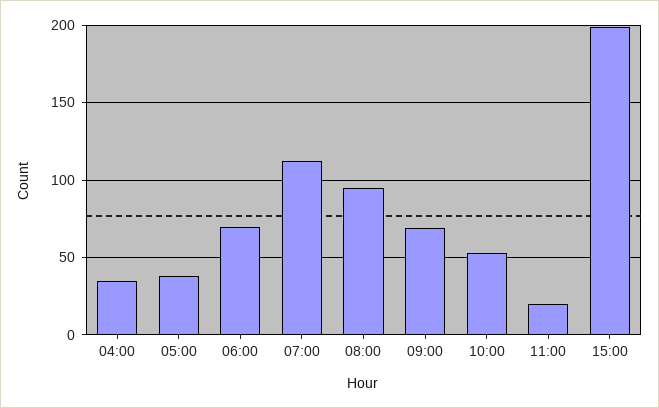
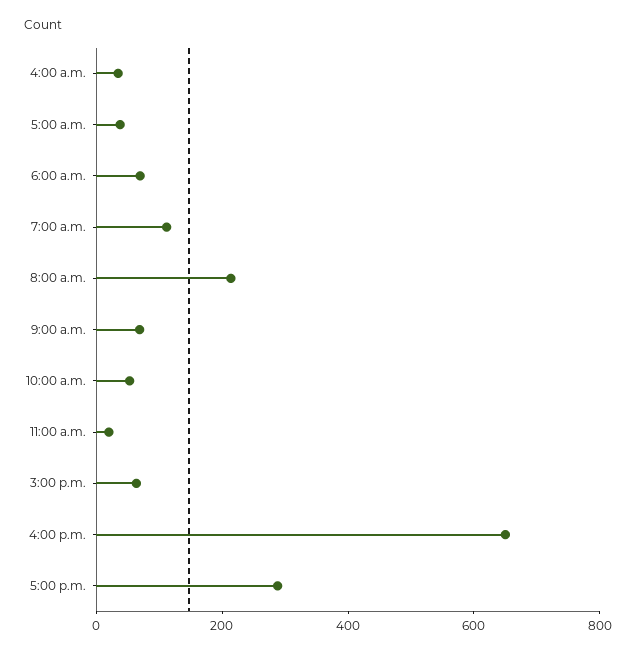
08:00: 95 -> 200
15:00: 200 -> 50
4:00 p.m.: none -> 650
5:00 p.m.: none -> 300

